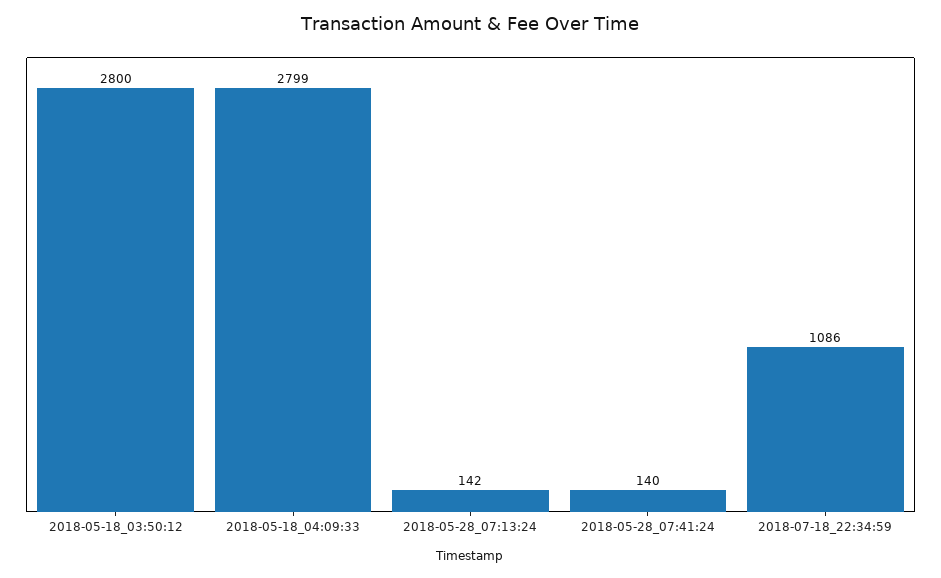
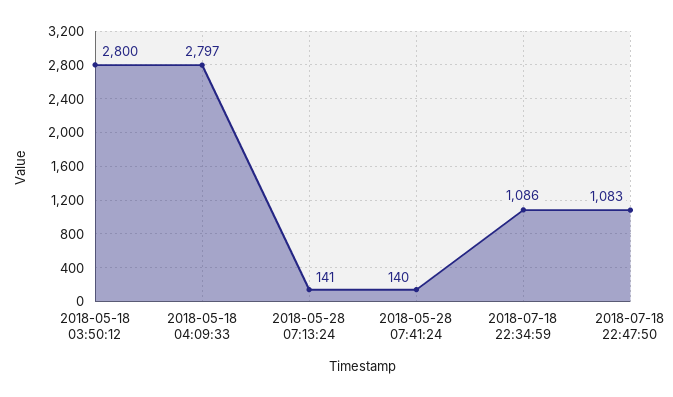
2018-05-18_04:09:33: 2799 -> 2797
2018-05-28_07:13:24: 142 -> 141
2018-07-18 22:47:50: none -> 1083

